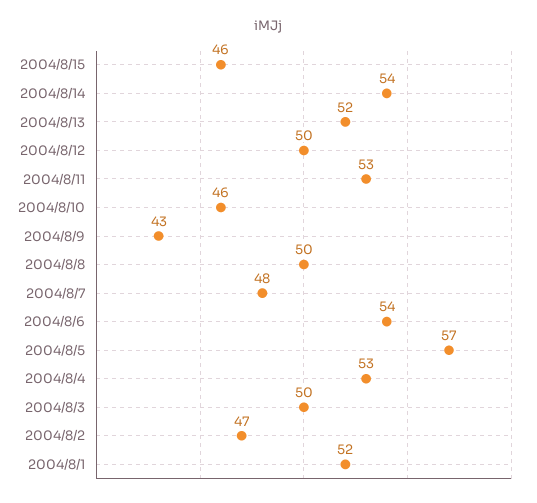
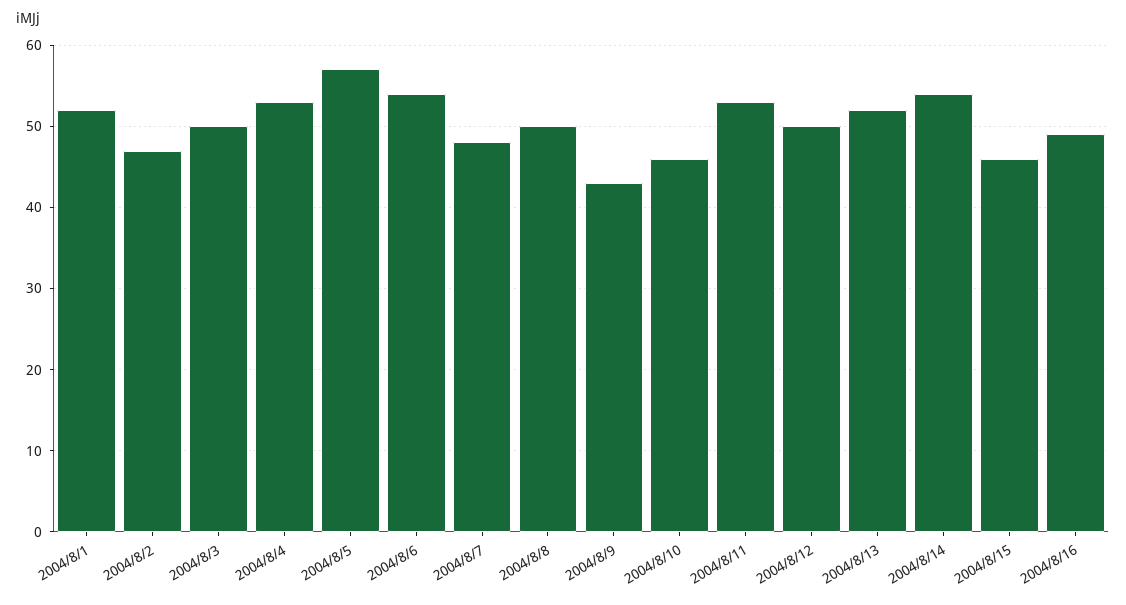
2004/8/16: none -> 49

